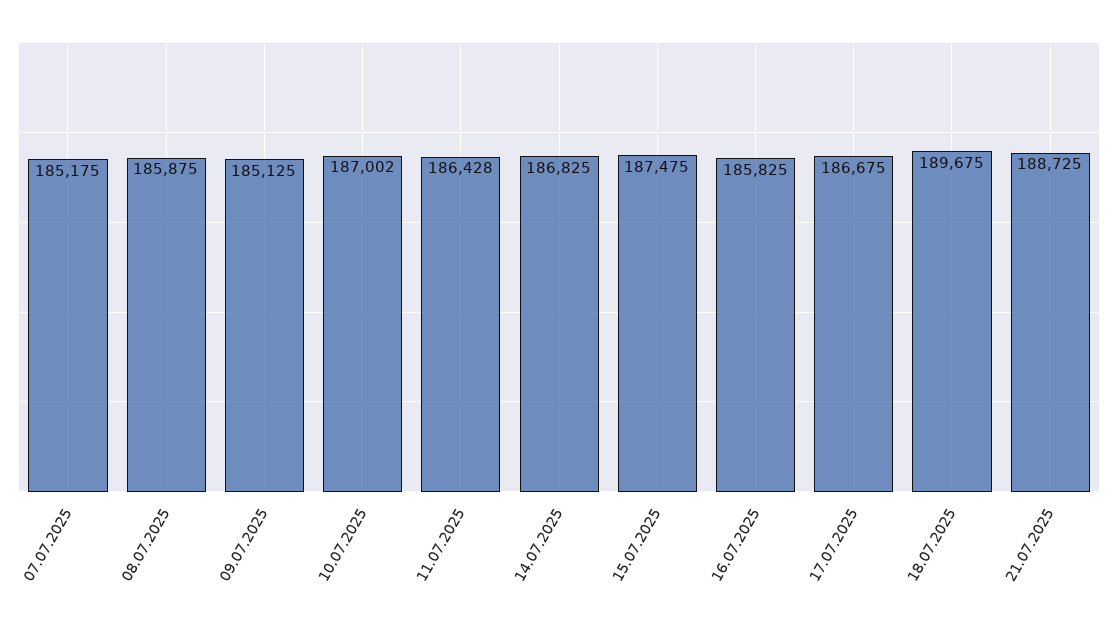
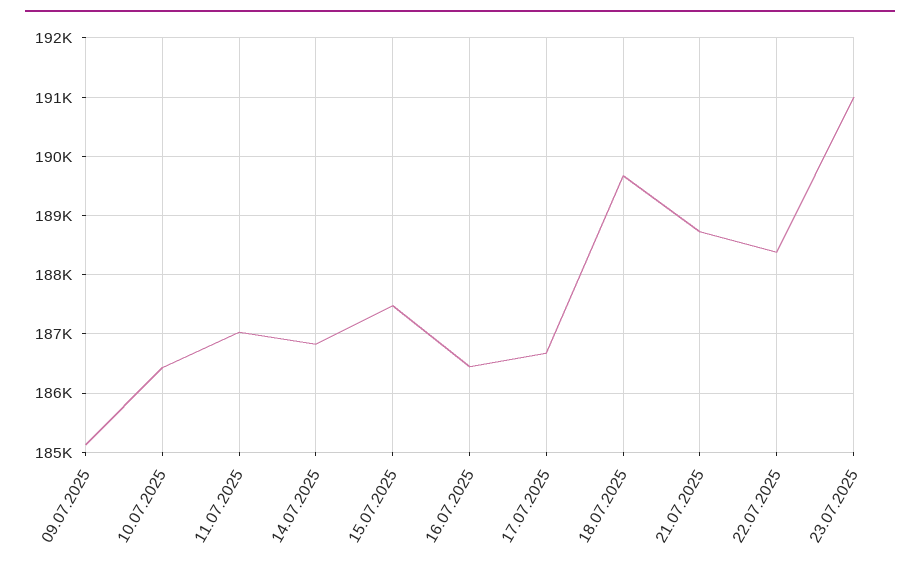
07.07.2025: 185175 -> none
08.07.2025: 185875 -> none
10.07.2025: 187002 -> 186400
11.07.2025: 186428 -> 187000
16.07.2025: 185825 -> 186400
22.07.2025: none -> 188400
23.07.2025: none -> 191000

